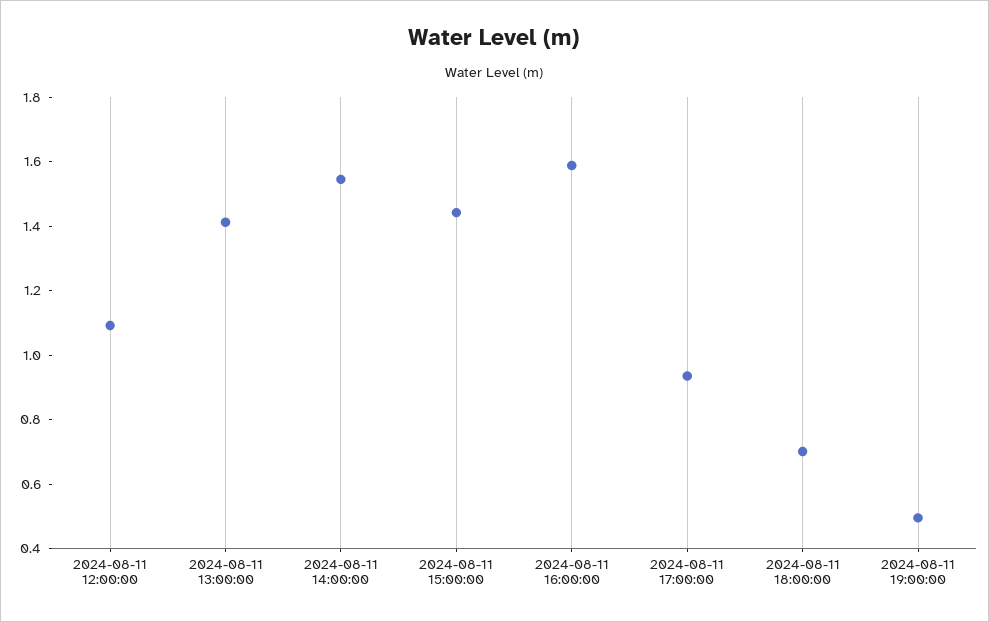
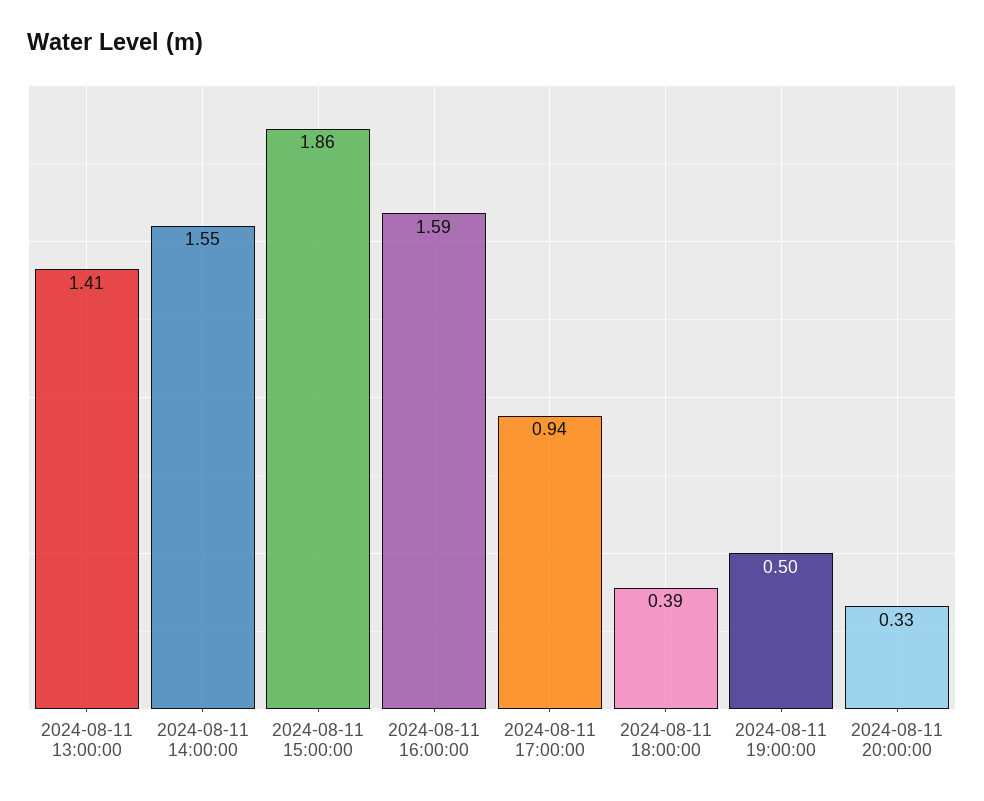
2024-08-11 12:00:00: 1.1 -> none
2024-08-11 15:00:00: 1.45 -> 1.86
2024-08-11 18:00:00: 0.7 -> 0.39
2024-08-11 20:00:00: none -> 0.33

